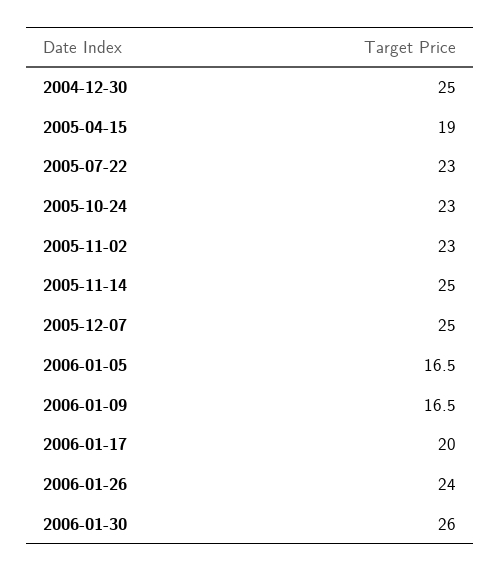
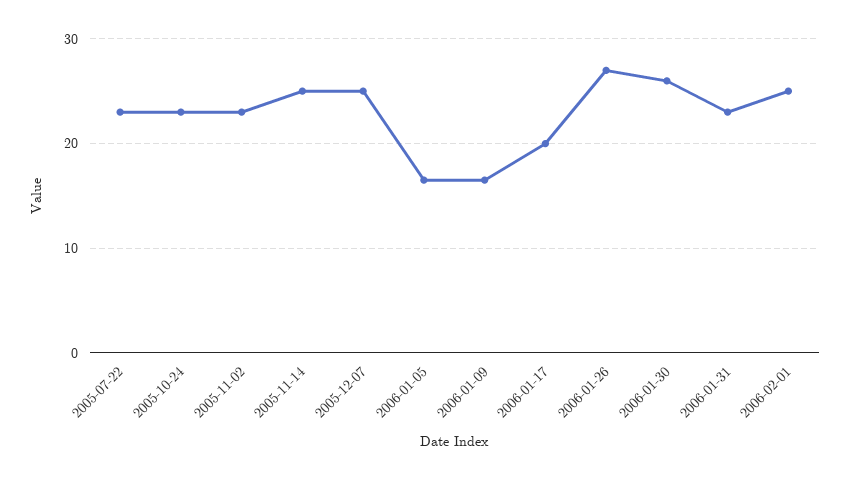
2004-12-30: 25 -> none
2005-04-15: 19 -> none
2006-01-26: 24 -> 27
2006-01-31: none -> 23
2006-02-01: none -> 25

